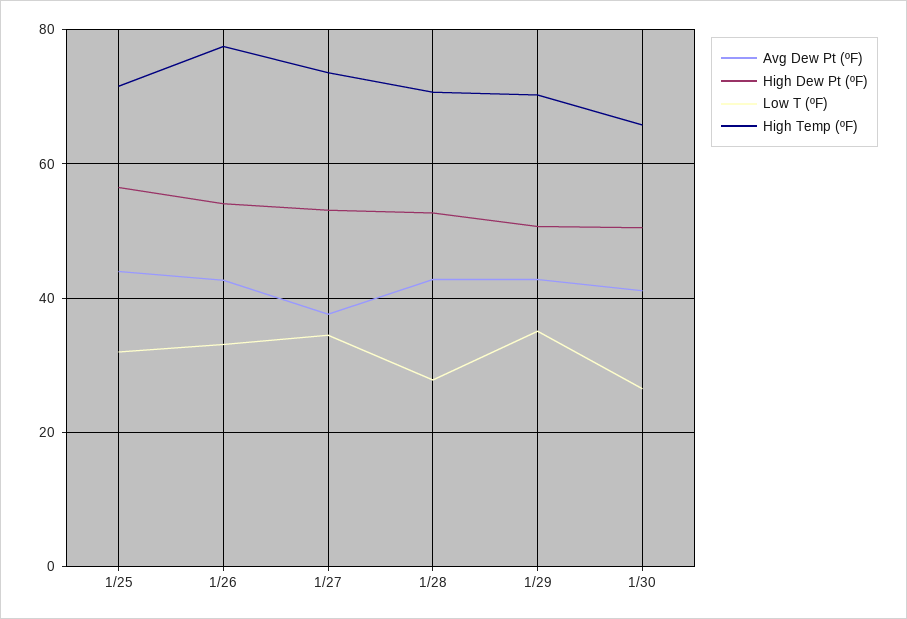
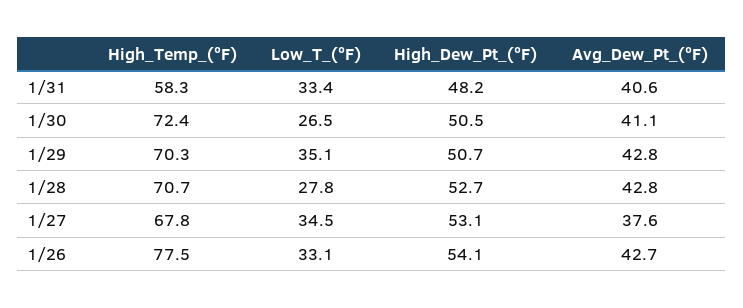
Avg Dew Pt (ºF), 1/25: 44 -> none
High Dew Pt (ºF), 1/25: 56 -> none
Low T (ºF), 1/25: 32 -> none
High Temp (ºF), 1/25: 72 -> none
High Temp (ºF), 1/27: 74 -> 67.8
High Temp (ºF), 1/30: 66 -> 72.4
High Temp (ºF), 1/31: none -> 58.3
Low T (ºF), 1/31: none -> 33.4
High Dew Pt (ºF), 1/31: none -> 48.2
Avg Dew Pt (ºF), 1/31: none -> 40.6

